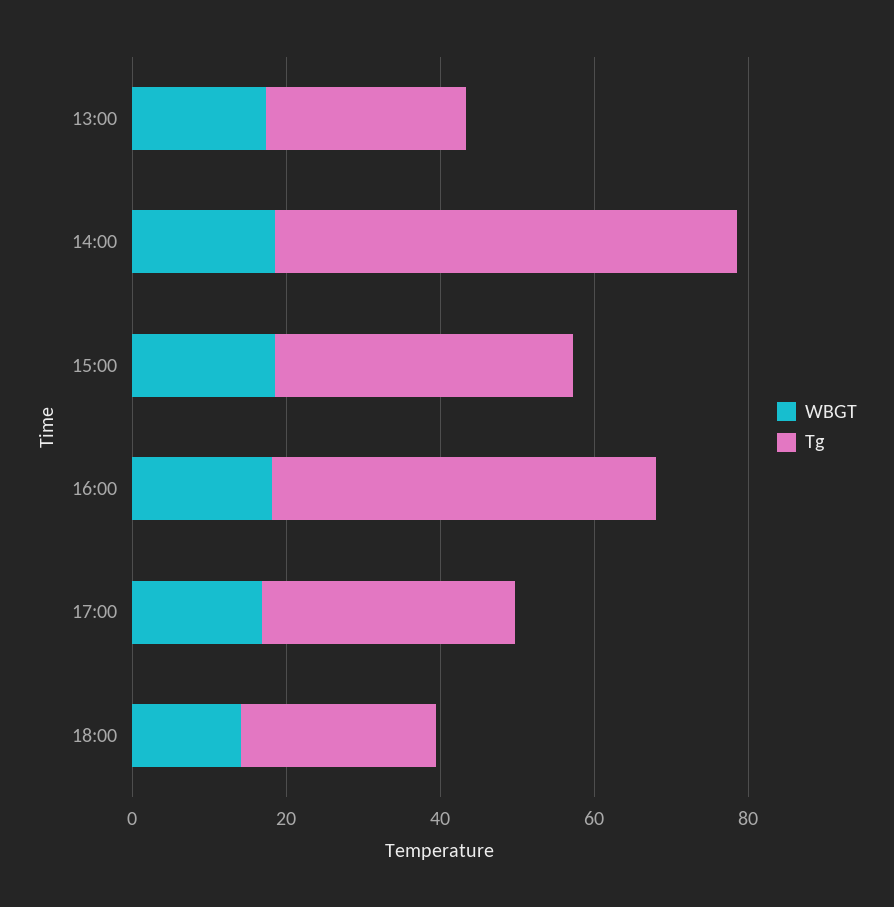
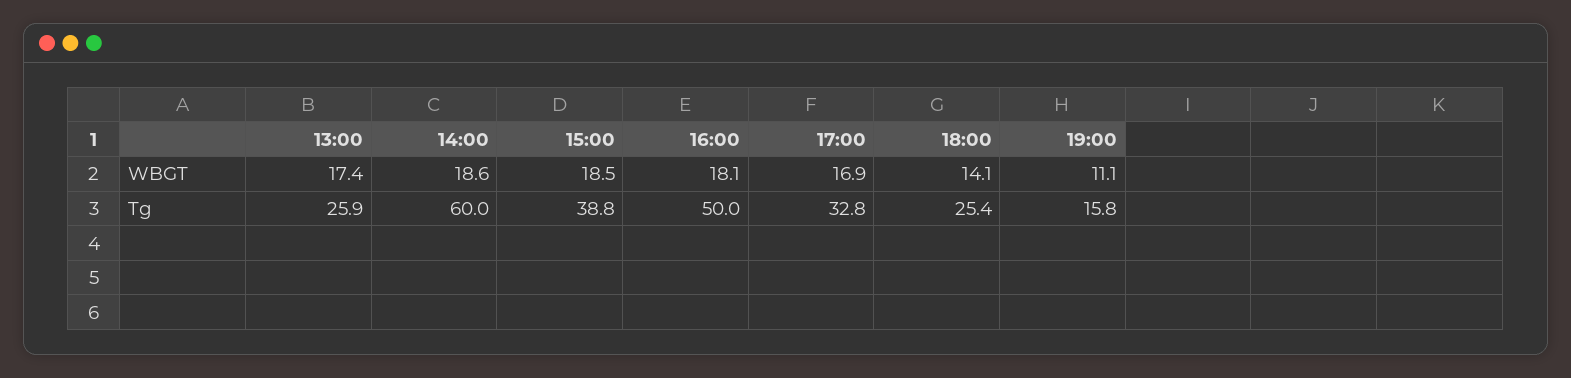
WBGT, 19:00: none -> 11.1
Tg, 19:00: none -> 15.8

